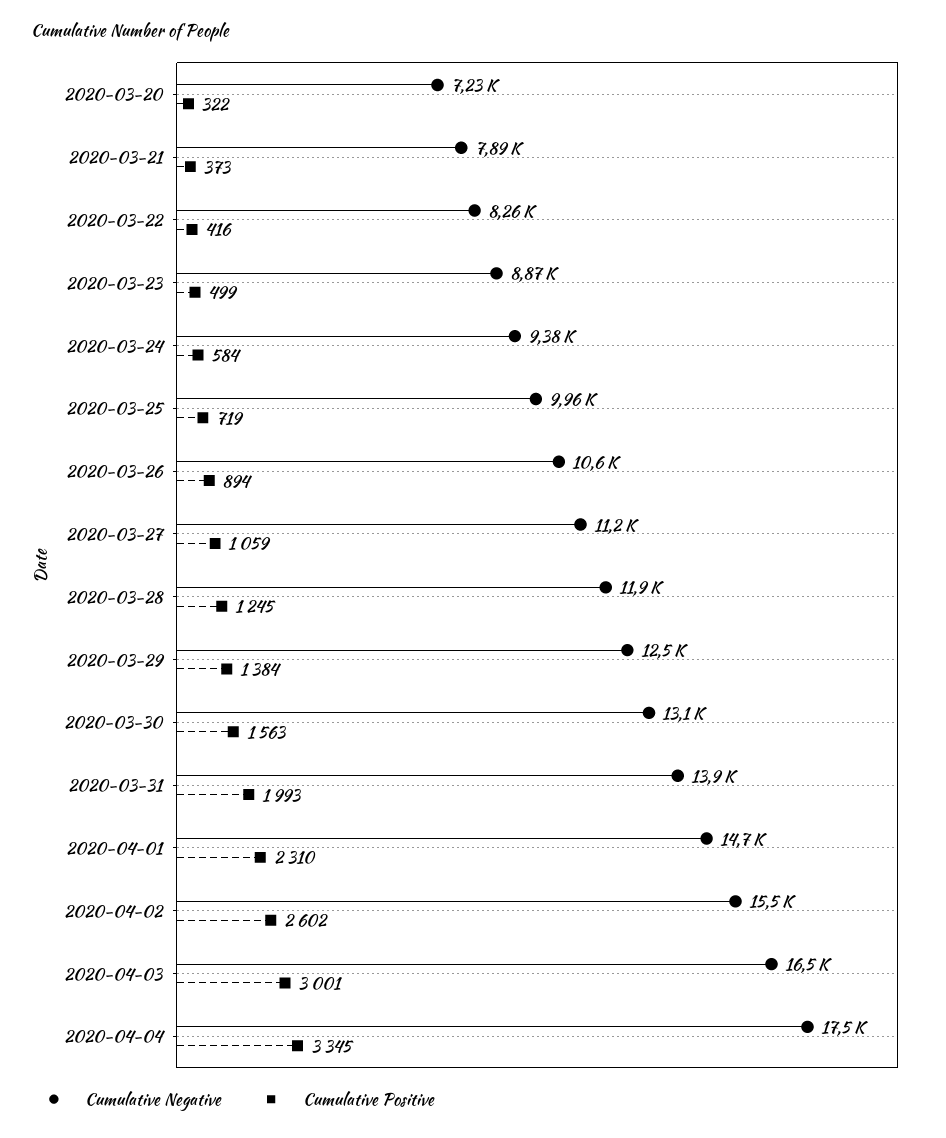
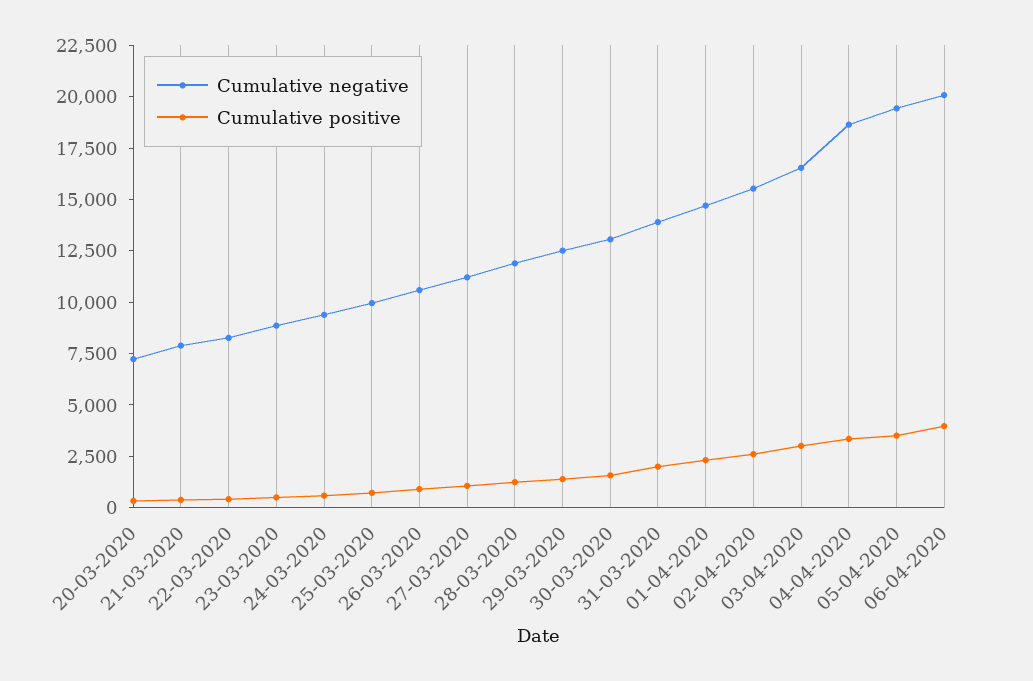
Cumulative Negative, 2020-04-04: 17500 -> 18500
Cumulative Negative, 05-04-2020: none -> 19500
Cumulative Positive, 05-04-2020: none -> 3500
Cumulative Negative, 06-04-2020: none -> 20000
Cumulative Positive, 06-04-2020: none -> 4000

